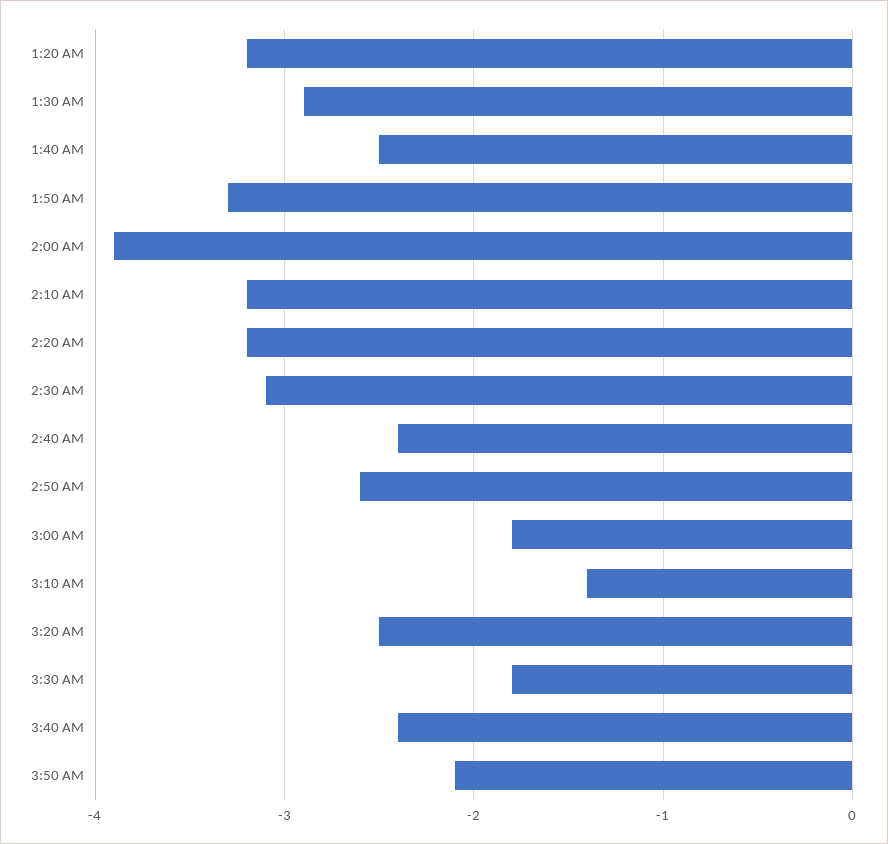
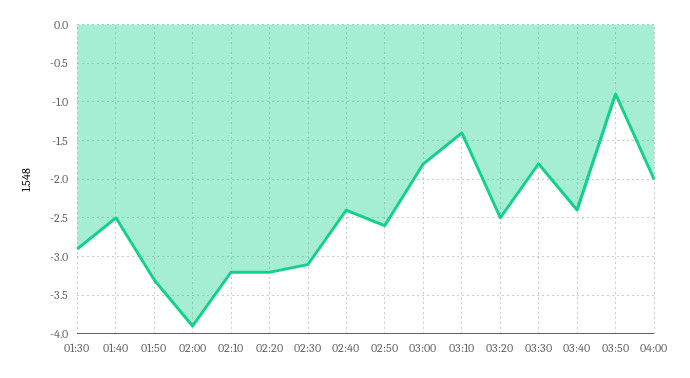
1:20 AM: -3.2 -> none
3:50 AM: -2.1 -> -0.9
04:00: none -> -2

